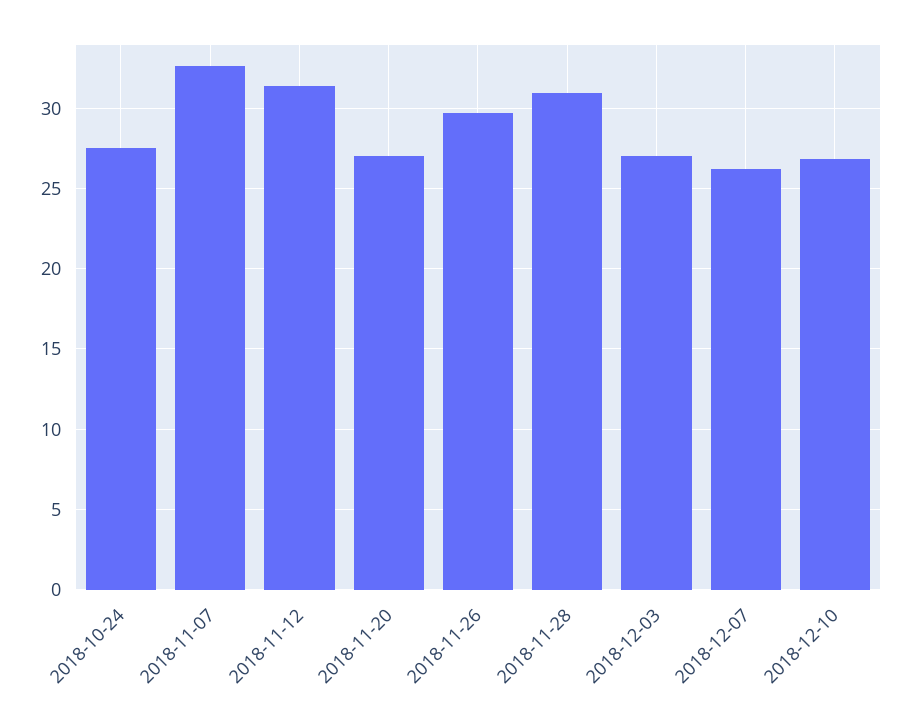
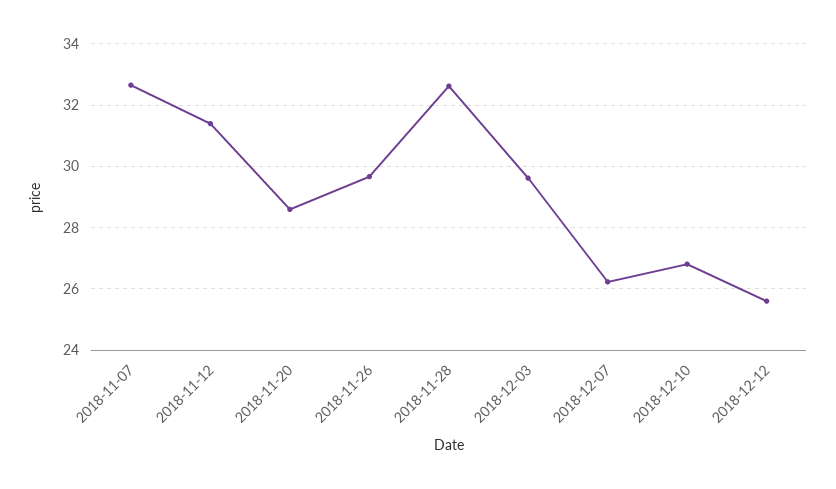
2018-10-24: 27.5 -> none
2018-11-20: 27 -> 28.6
2018-11-28: 31 -> 32.6
2018-12-03: 27 -> 29.6
2018-12-12: none -> 25.6

